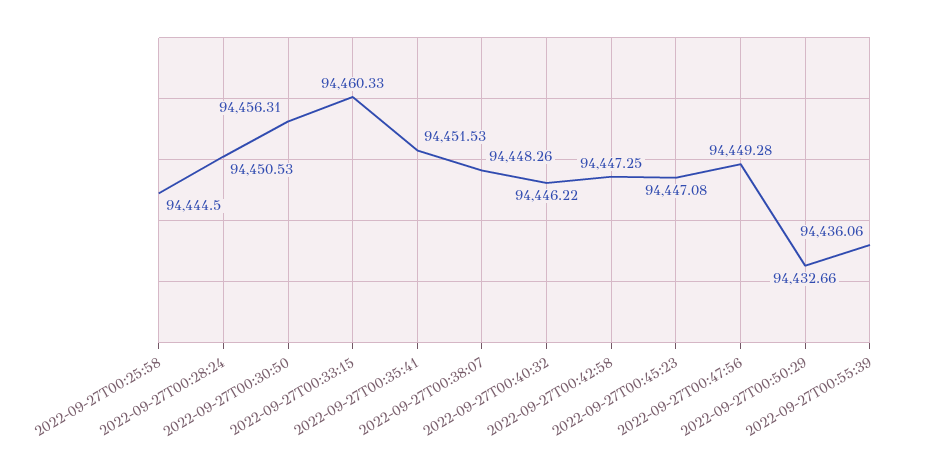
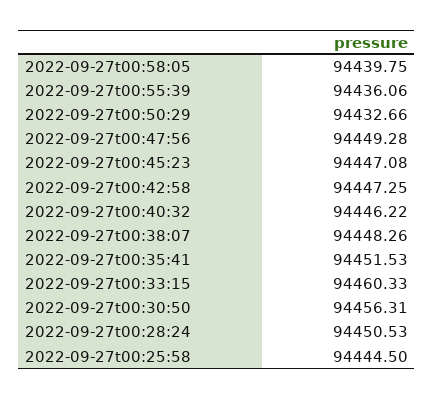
2022-09-27t00:58:05: none -> 94439.75

